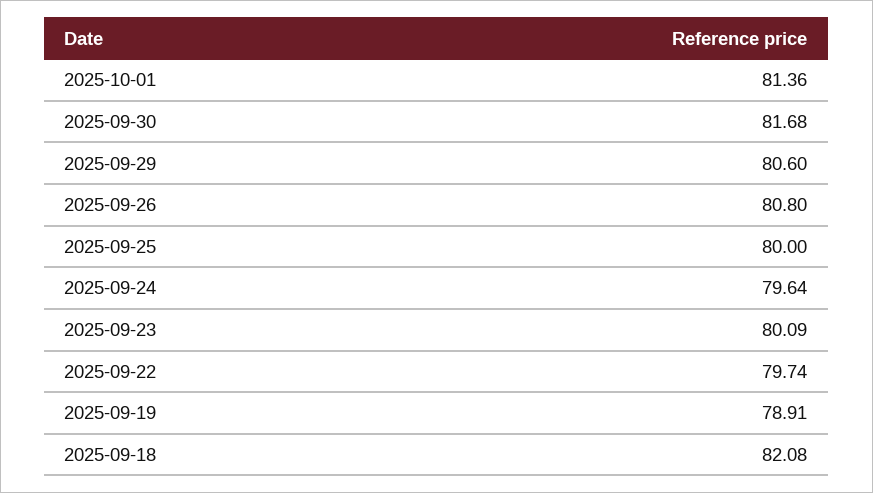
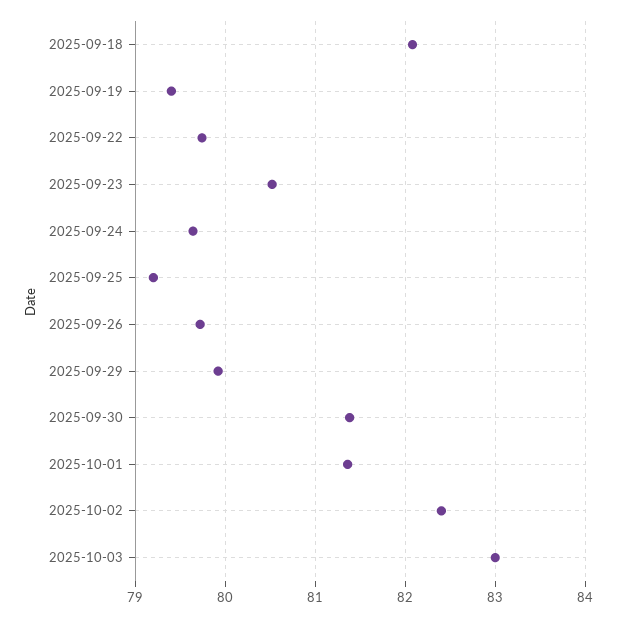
2025-09-30: 81.68 -> 81.4
2025-09-29: 80.6 -> 79.9
2025-09-26: 80.8 -> 79.7
2025-09-25: 80 -> 79.2
2025-09-23: 80.09 -> 80.5
2025-09-19: 78.91 -> 79.4
2025-10-02: none -> 82.4
2025-10-03: none -> 83

